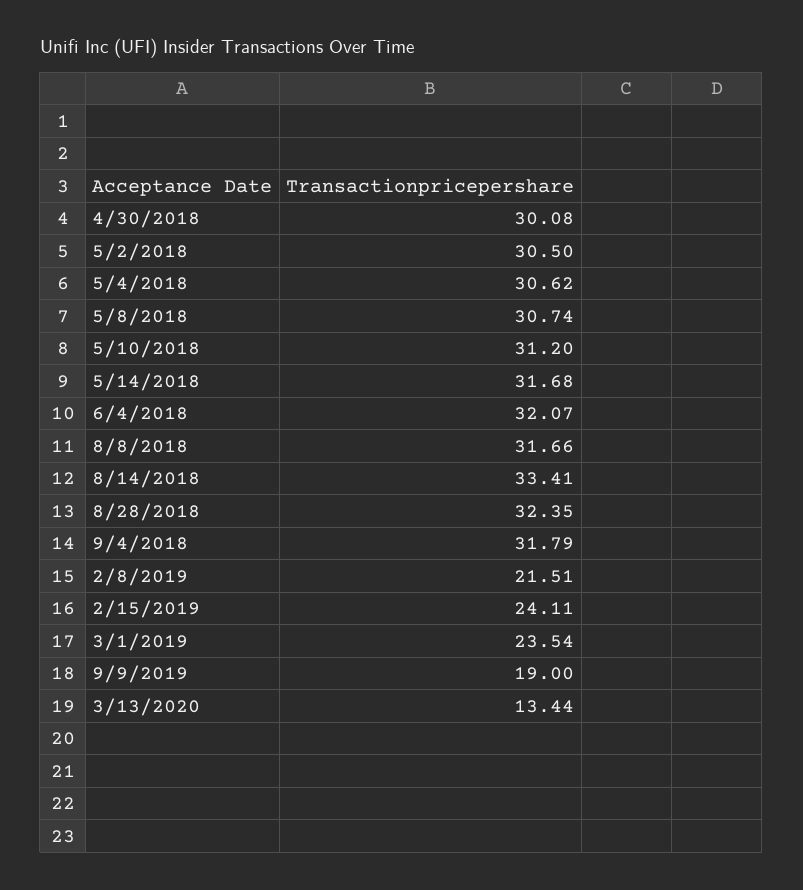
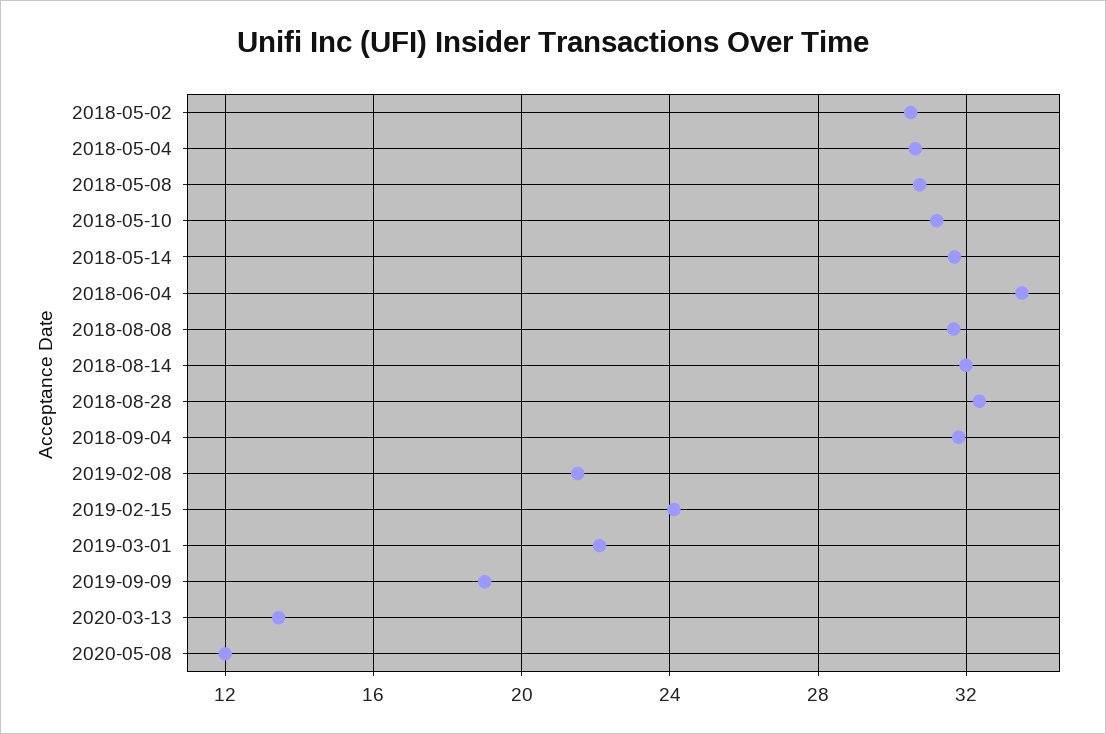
4/30/2018: 30.08 -> none
6/4/2018: 32.07 -> 33.5
8/14/2018: 33.41 -> 32
3/1/2019: 23.54 -> 22
2020-05-08: none -> 12

